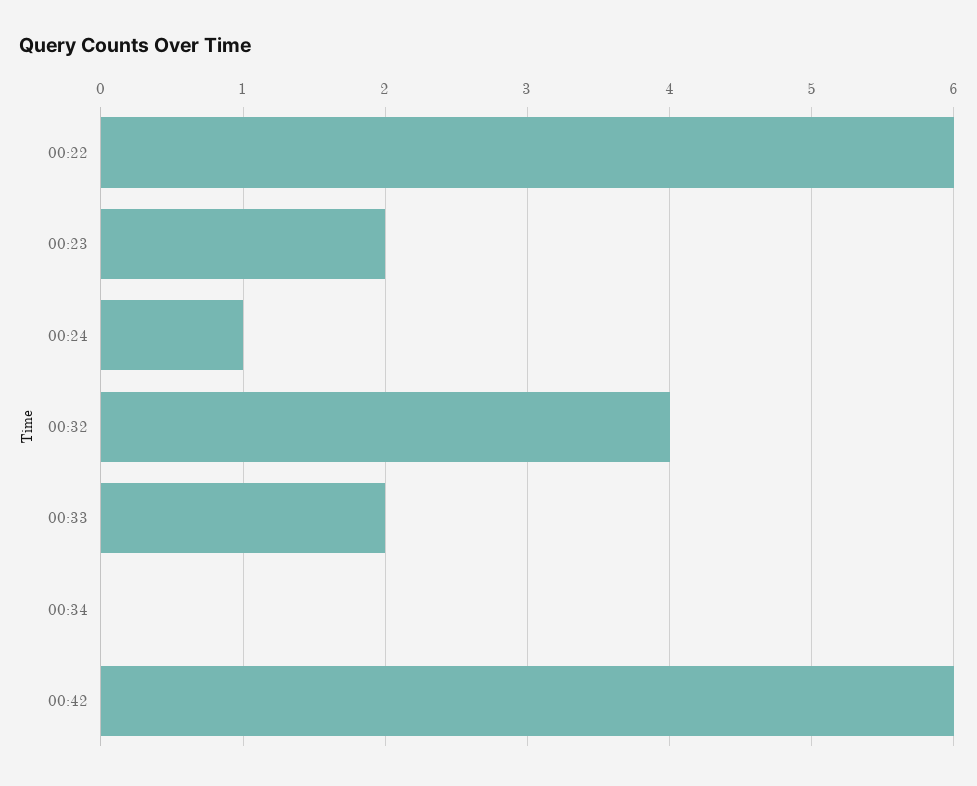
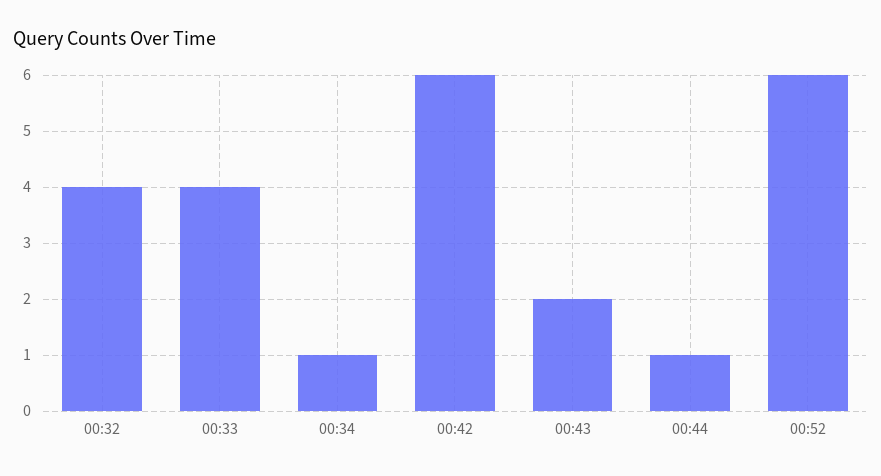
00:22: 6 -> none
00:23: 2 -> none
00:24: 1 -> none
00:33: 2 -> 4
00:34: 0 -> 1
00:43: none -> 2
00:44: none -> 1
00:52: none -> 6

